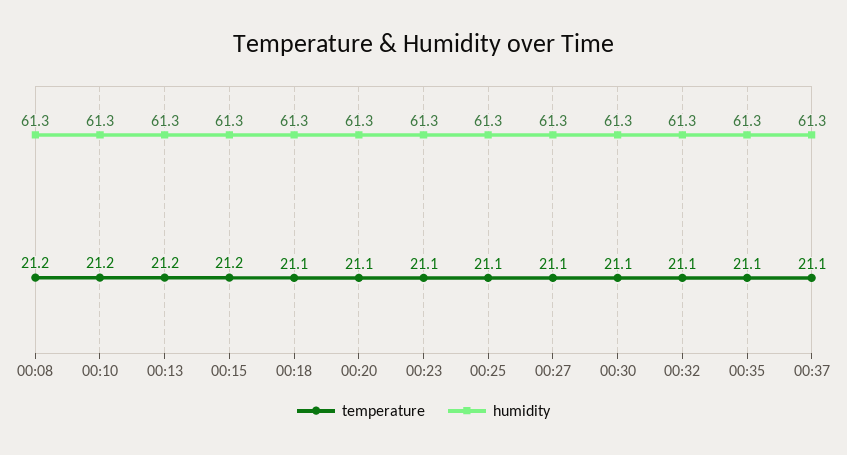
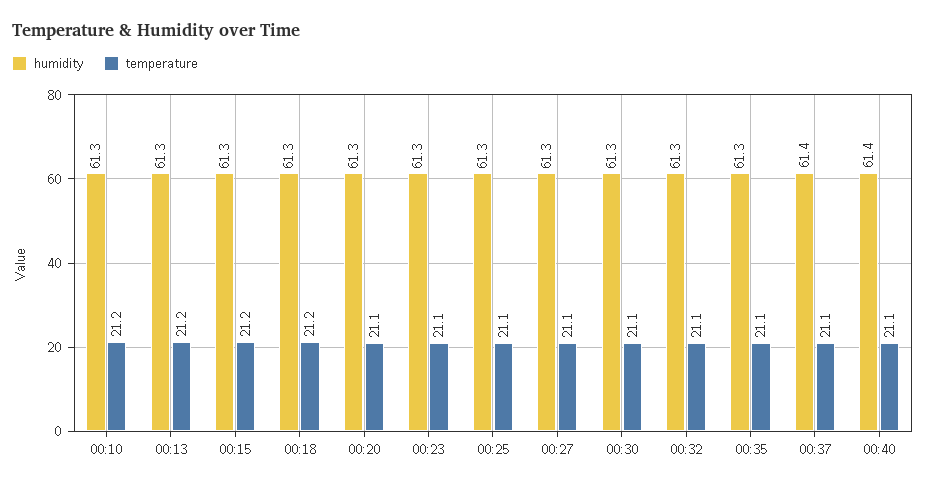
temperature, 00:08: 21.2 -> none
humidity, 00:08: 61.3 -> none
temperature, 00:18: 21.1 -> 21.2
humidity, 00:37: 61.3 -> 61.4
humidity, 00:40: none -> 61.4
temperature, 00:40: none -> 21.1

